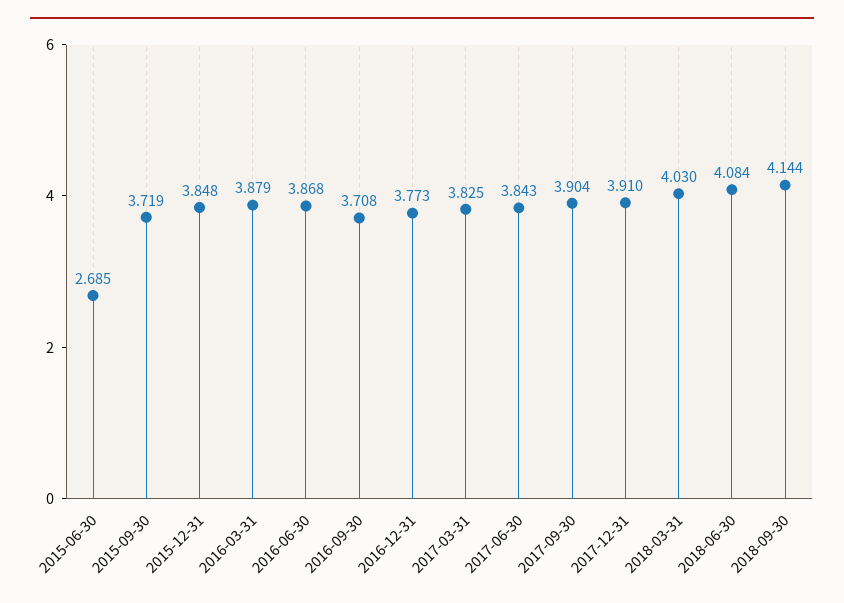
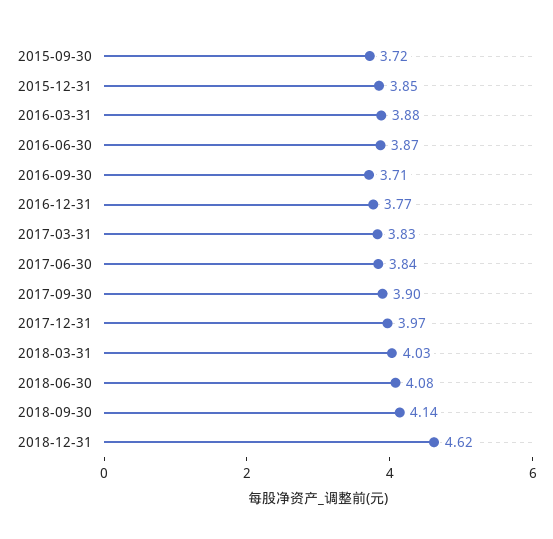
2015-06-30: 2.685 -> none
2017-12-31: 3.91 -> 3.97
2018-12-31: none -> 4.62

